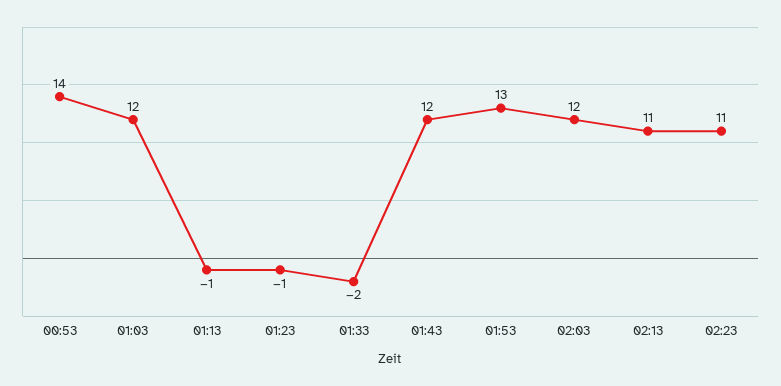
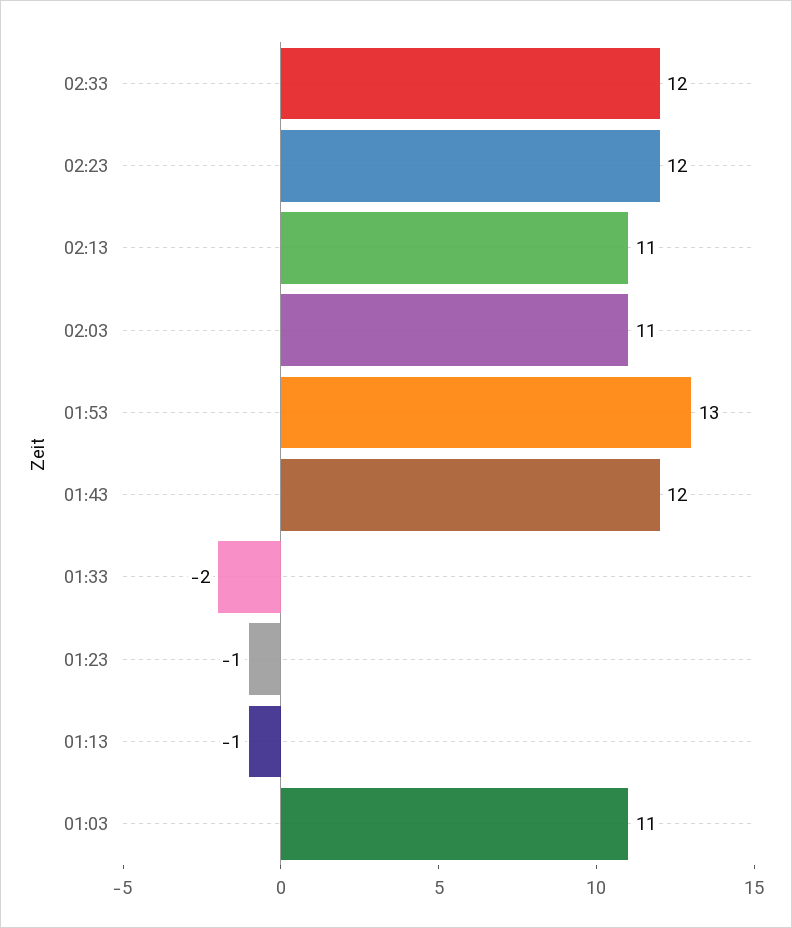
00:53: 14 -> none
01:03: 12 -> 11
02:03: 12 -> 11
02:23: 11 -> 12
02:33: none -> 12

